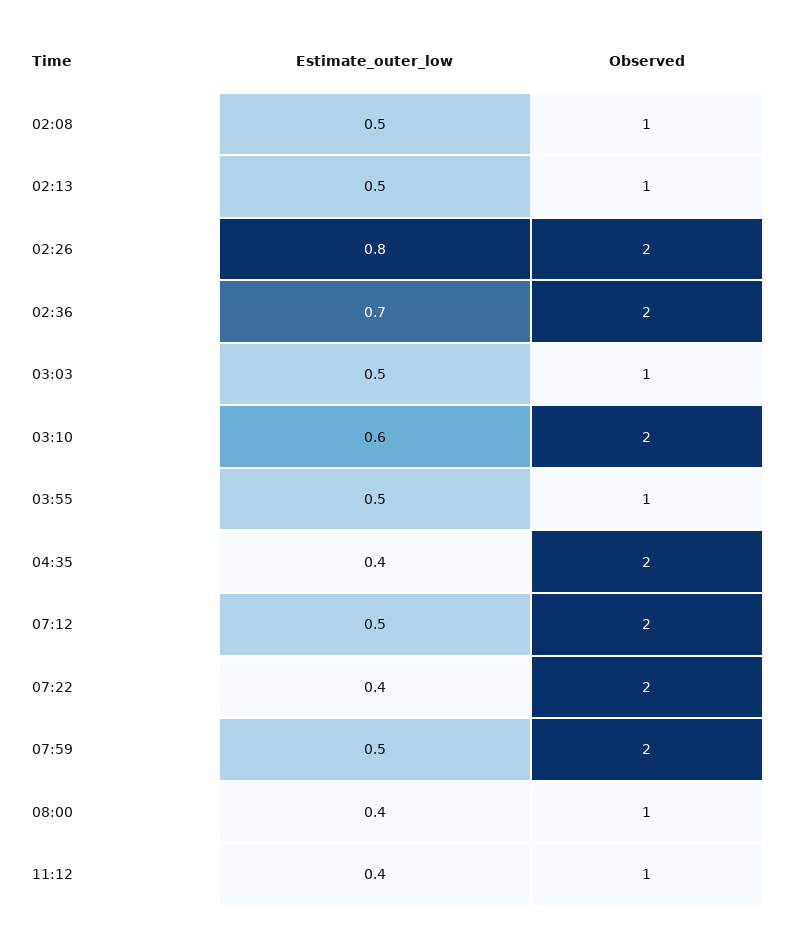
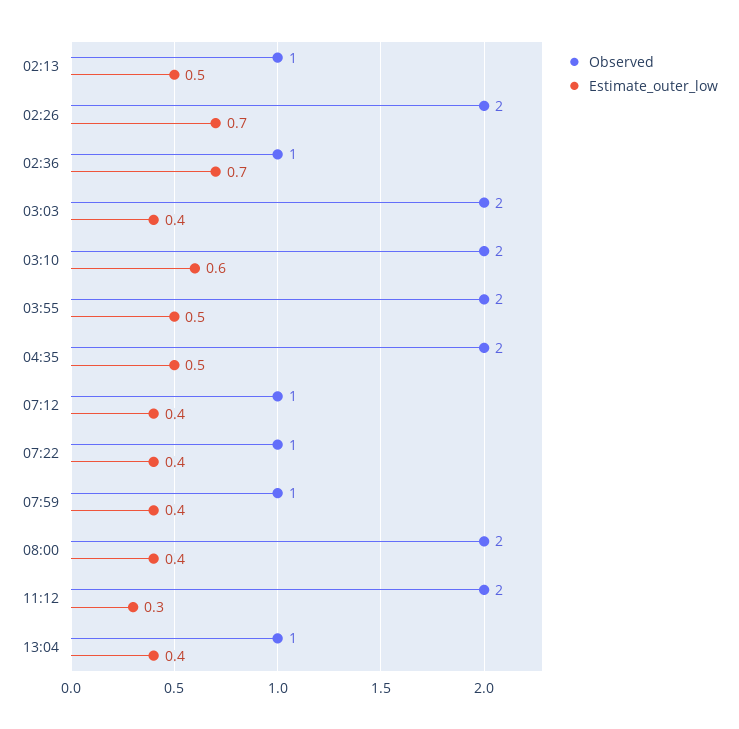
Estimate_outer_low, 02:08: 0.5 -> none
Observed, 02:08: 1 -> none
Estimate_outer_low, 02:26: 0.8 -> 0.7
Observed, 02:36: 2 -> 1
Estimate_outer_low, 03:03: 0.5 -> 0.4
Observed, 03:03: 1 -> 2
Observed, 03:55: 1 -> 2
Estimate_outer_low, 04:35: 0.4 -> 0.5
Estimate_outer_low, 07:12: 0.5 -> 0.4
Observed, 07:12: 2 -> 1
Observed, 07:22: 2 -> 1
Estimate_outer_low, 07:59: 0.5 -> 0.4
Observed, 07:59: 2 -> 1
Observed, 08:00: 1 -> 2
Estimate_outer_low, 11:12: 0.4 -> 0.3
Observed, 11:12: 1 -> 2
Observed, 13:04: none -> 1
Estimate_outer_low, 13:04: none -> 0.4

